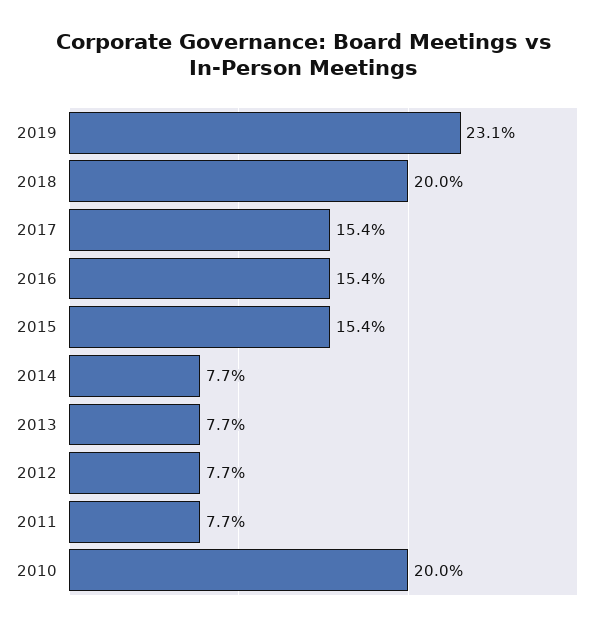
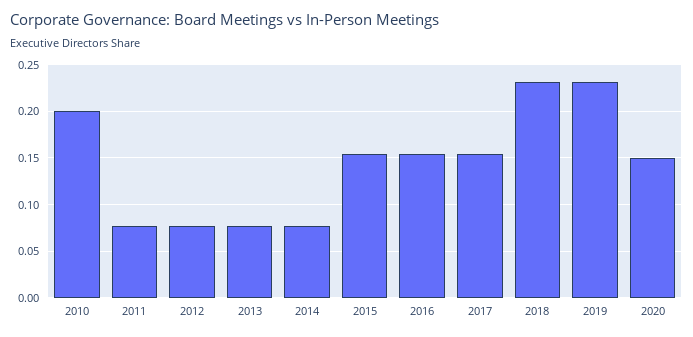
2018: 0.2 -> 0.23
2020: none -> 0.15

